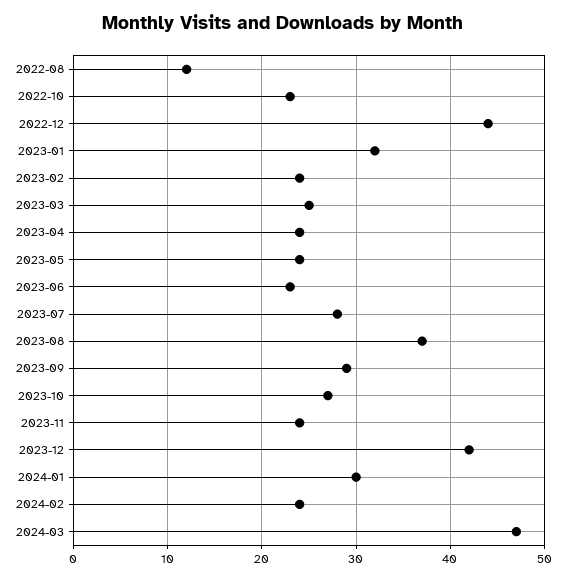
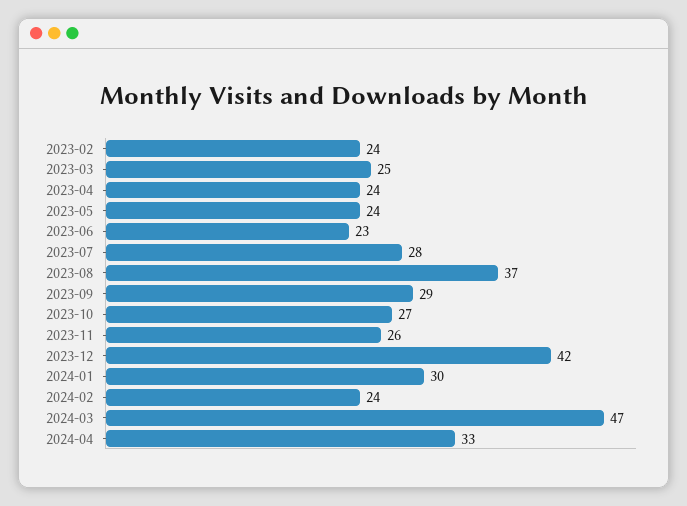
2022-08: 12 -> none
2022-10: 23 -> none
2022-12: 44 -> none
2023-01: 32 -> none
2023-11: 24 -> 26
2024-04: none -> 33

